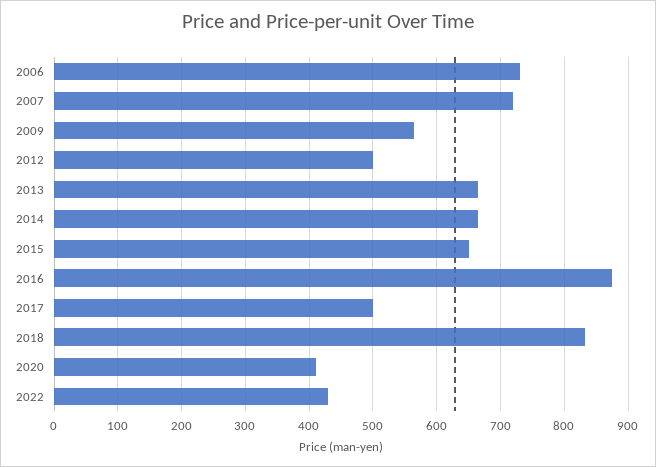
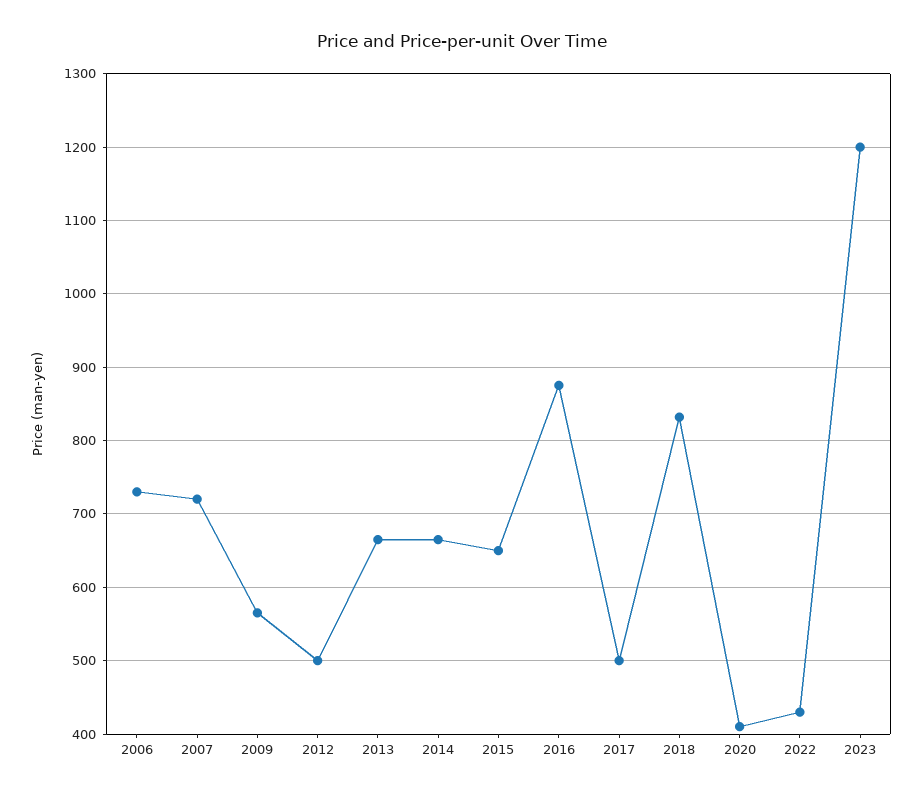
2023: none -> 1200

